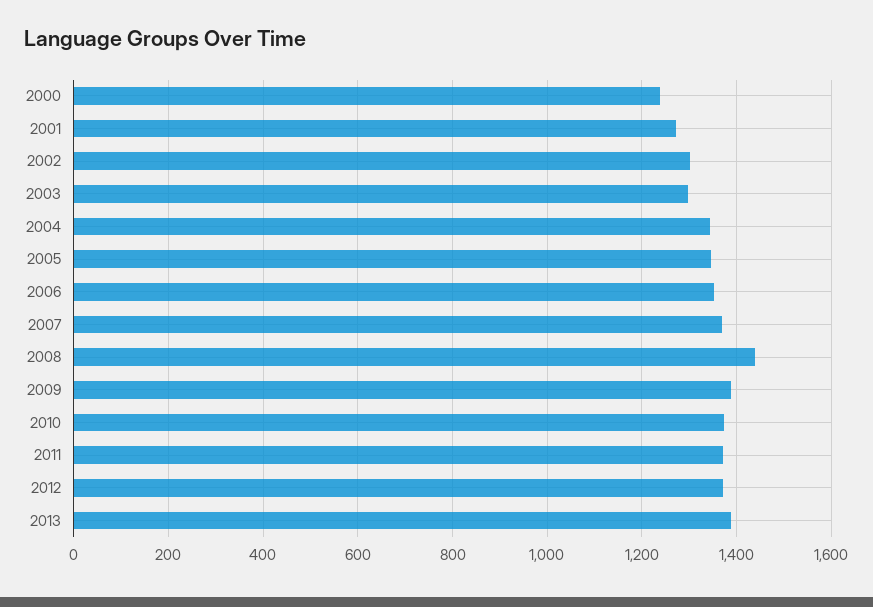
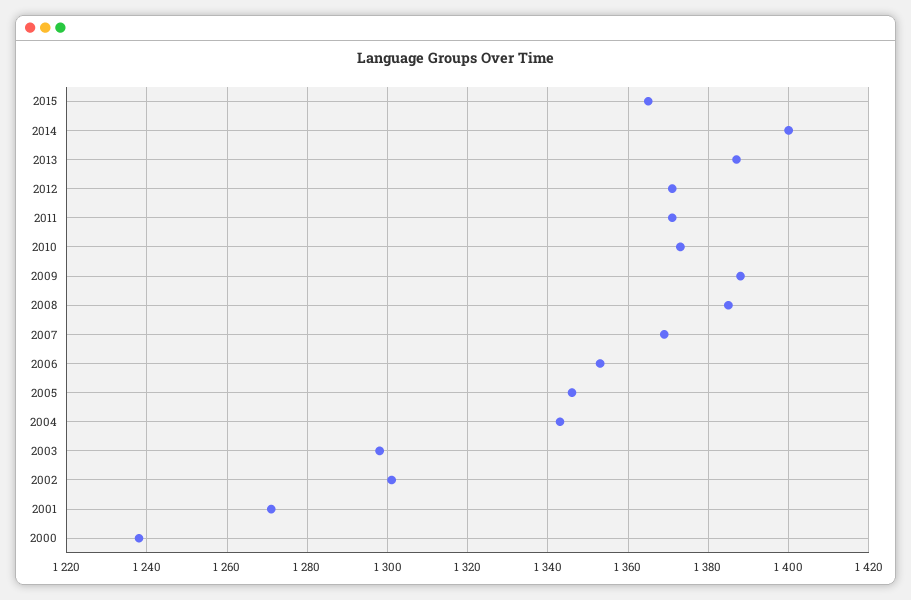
2008: 1440 -> 1385
2015: none -> 1365
2014: none -> 1400

